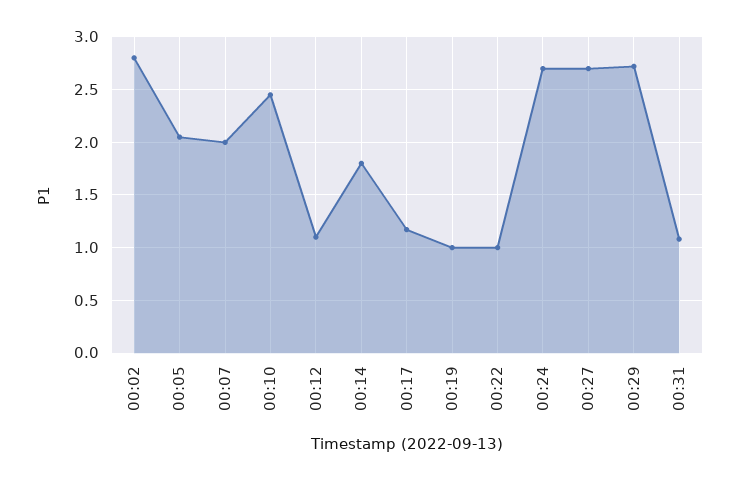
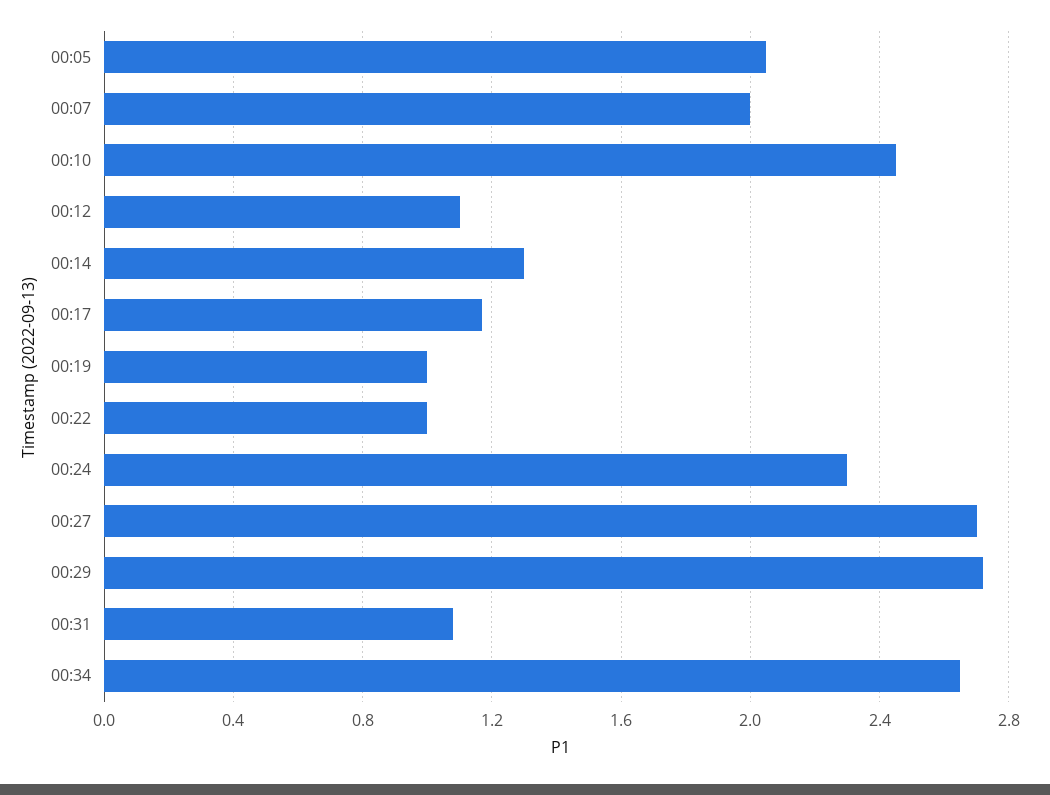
00:02: 2.8 -> none
00:14: 1.8 -> 1.3
00:24: 2.7 -> 2.3
00:34: none -> 2.65

